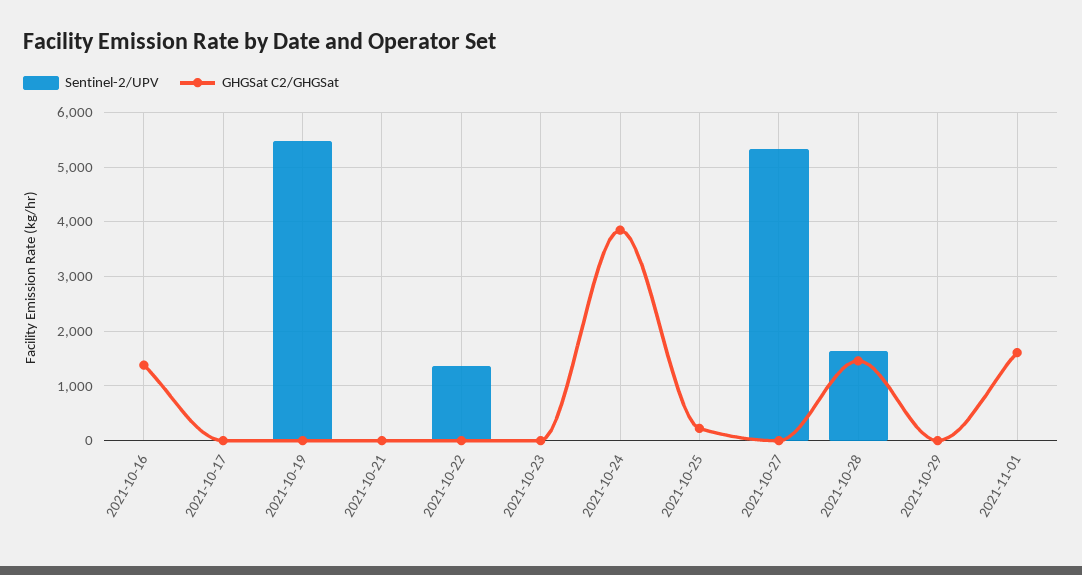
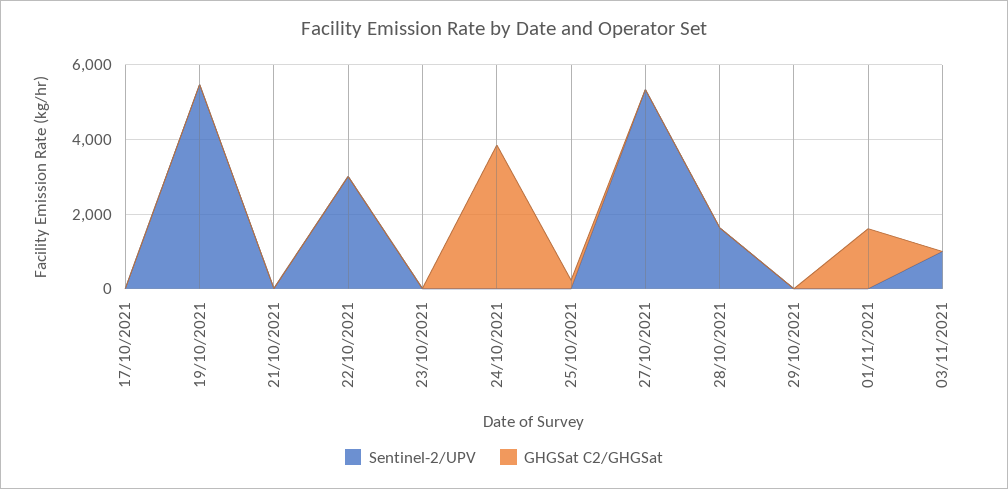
Sentinel-2/UPV, 2021-10-16: 0 -> none
GHGSat C2/GHGSat, 2021-10-16: 1400 -> none
Sentinel-2/UPV, 2021-10-22: 1400 -> 3000
GHGSat C2/GHGSat, 2021-10-28: 1400 -> 0
Sentinel-2/UPV, 03/11/2021: none -> 1000
GHGSat C2/GHGSat, 03/11/2021: none -> 0

